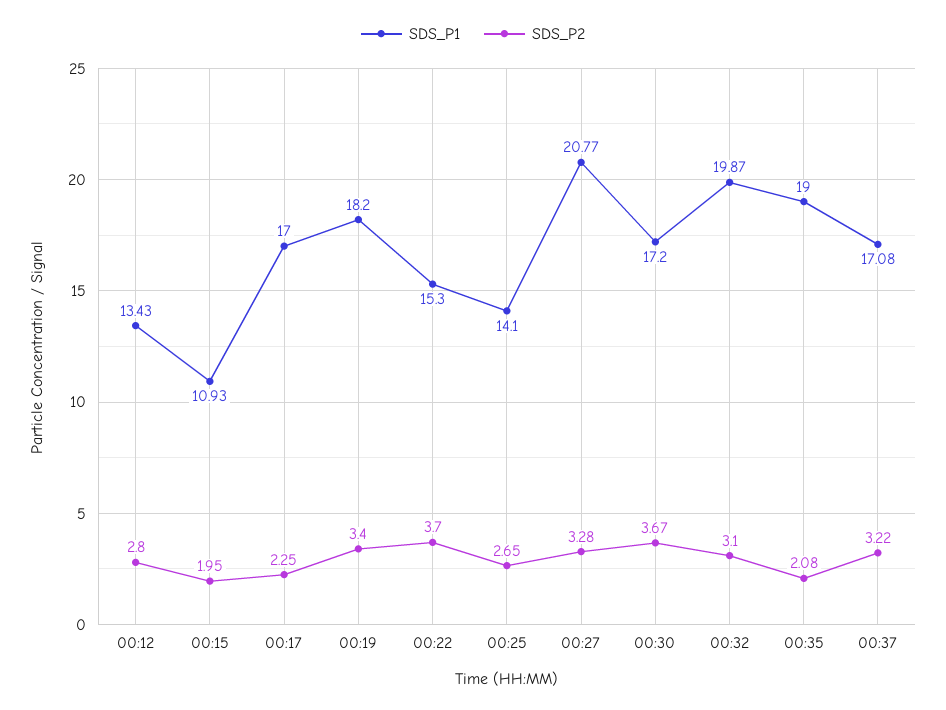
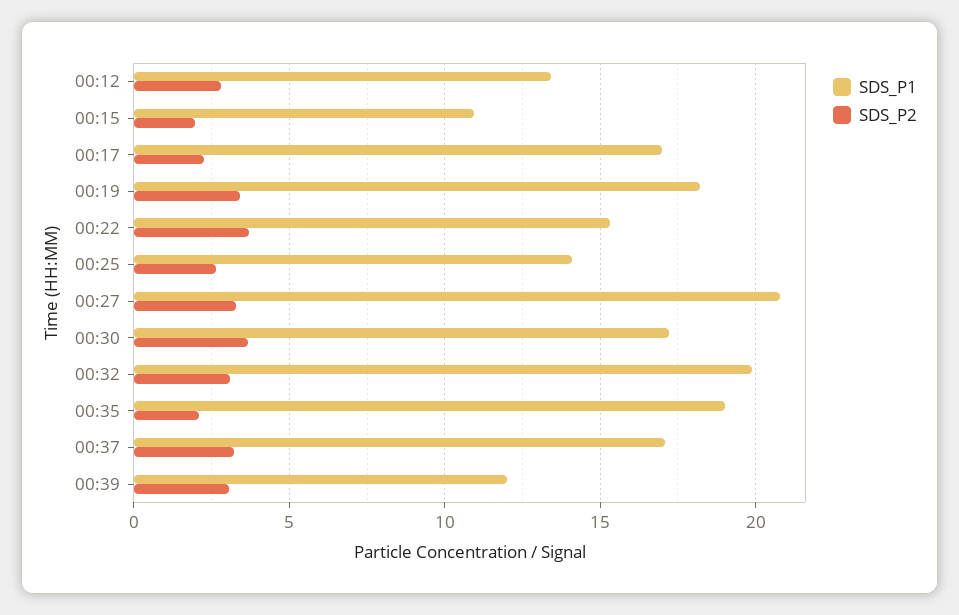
SDS_P1, 00:39: none -> 12
SDS_P2, 00:39: none -> 3

